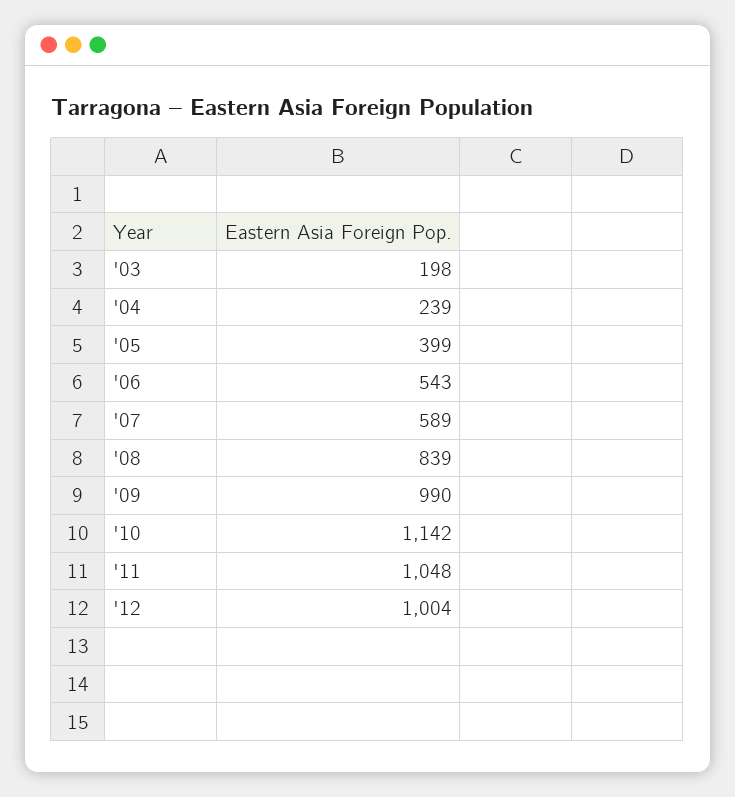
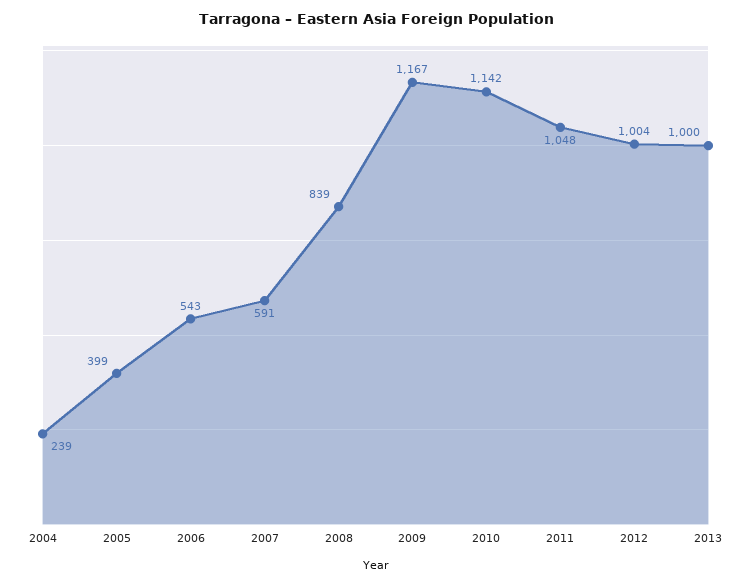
'03: 198 -> none
'07: 589 -> 591
'09: 990 -> 1167
2013: none -> 1000

